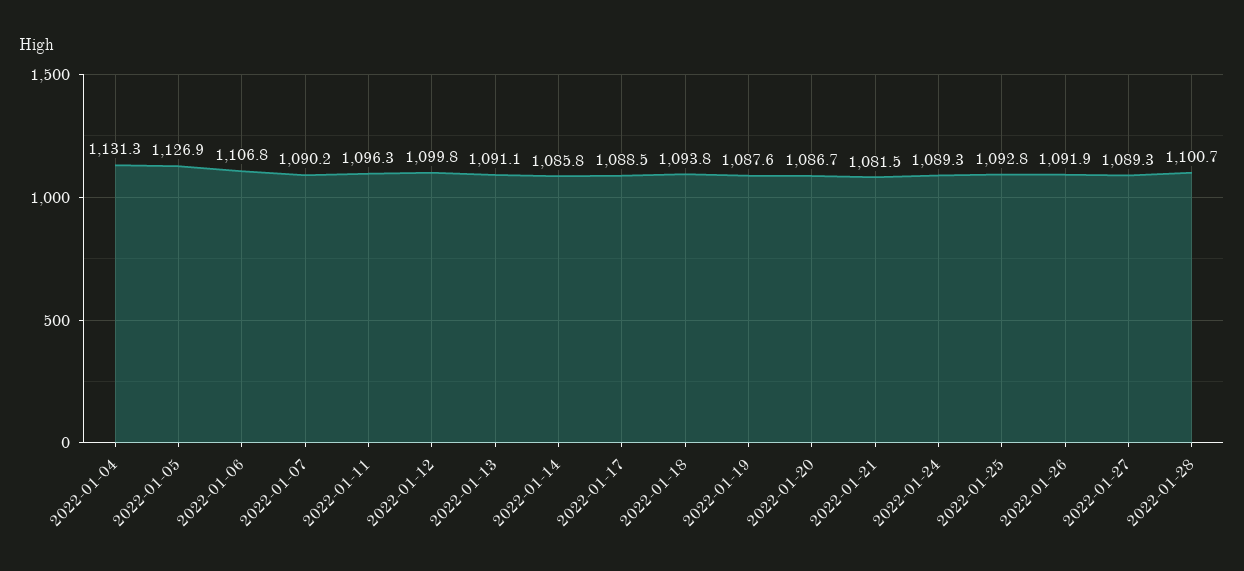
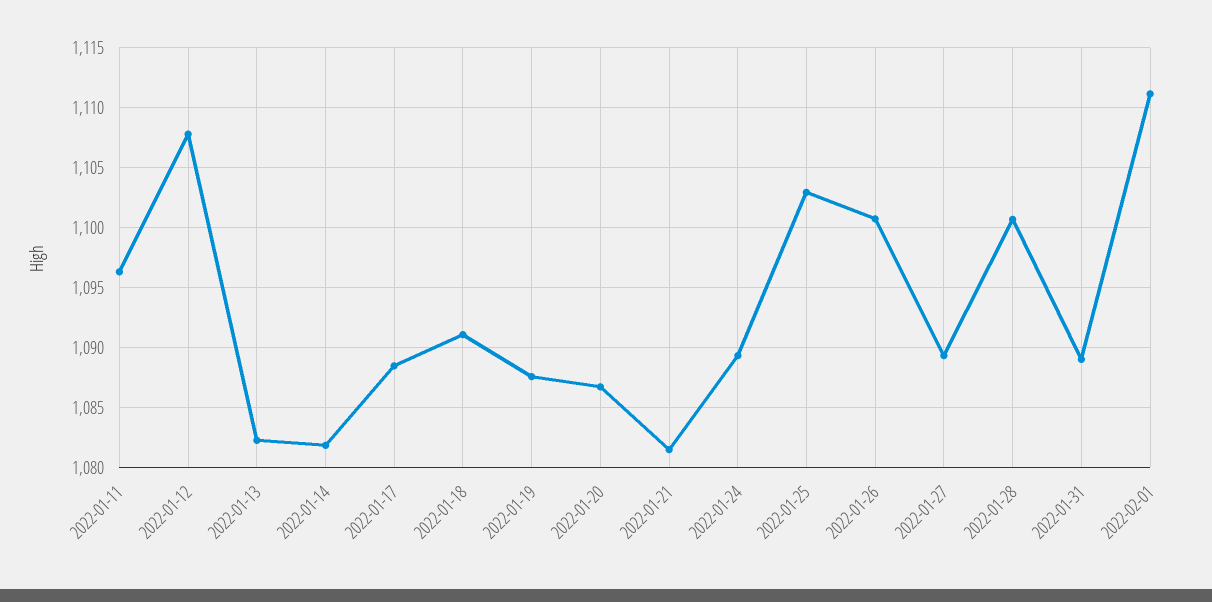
2022-01-04: 1131.3 -> none
2022-01-05: 1126.9 -> none
2022-01-06: 1106.8 -> none
2022-01-07: 1090.2 -> none
2022-01-12: 1099.8 -> 1108
2022-01-13: 1091.1 -> 1082
2022-01-14: 1085.8 -> 1082
2022-01-18: 1093.8 -> 1091
2022-01-25: 1092.8 -> 1103
2022-01-26: 1091.9 -> 1101
2022-01-31: none -> 1089
2022-02-01: none -> 1111

